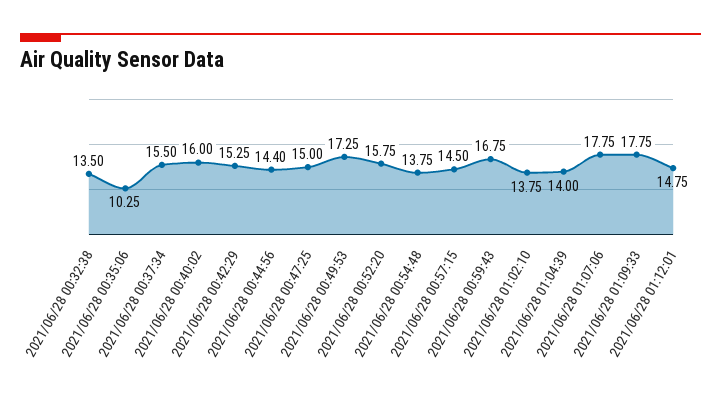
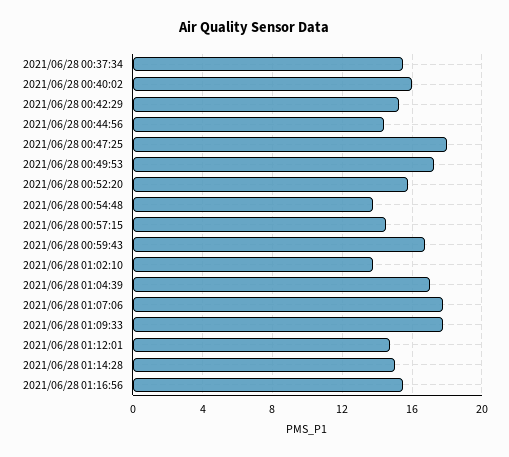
2021/06/28 00:32:38: 13.5 -> none
2021/06/28 00:35:06: 10.25 -> none
2021/06/28 00:47:25: 15 -> 18
2021/06/28 01:04:39: 14 -> 17
2021/06/28 01:14:28: none -> 15
2021/06/28 01:16:56: none -> 15.5

